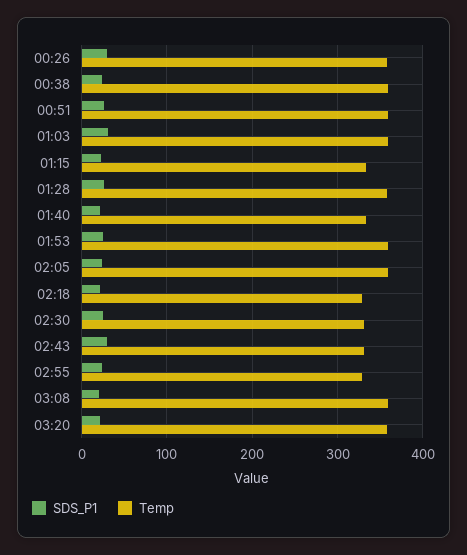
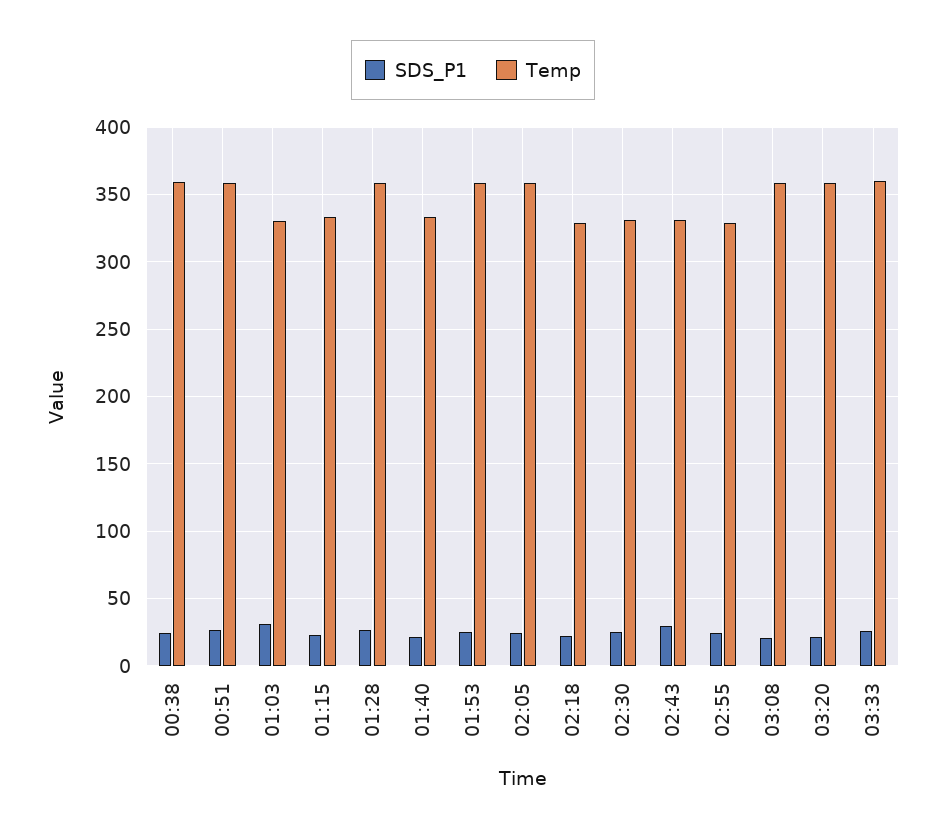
SDS_P1, 00:26: 30 -> none
Temp, 00:26: 360 -> none
Temp, 01:03: 360 -> 330
SDS_P1, 03:33: none -> 25
Temp, 03:33: none -> 360

